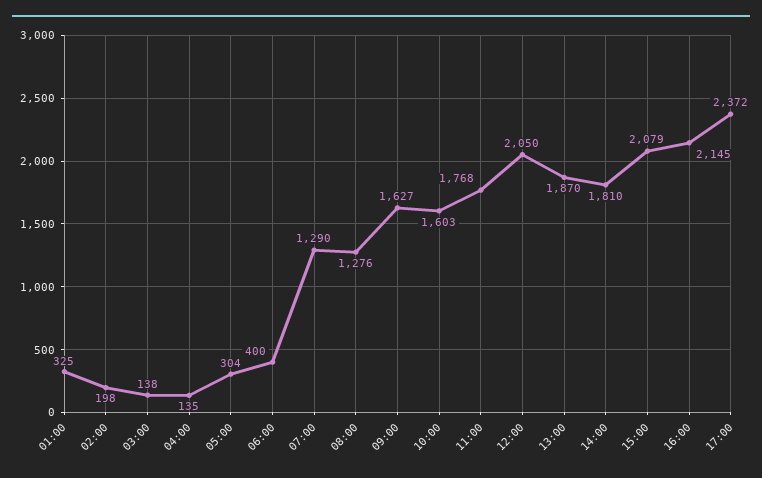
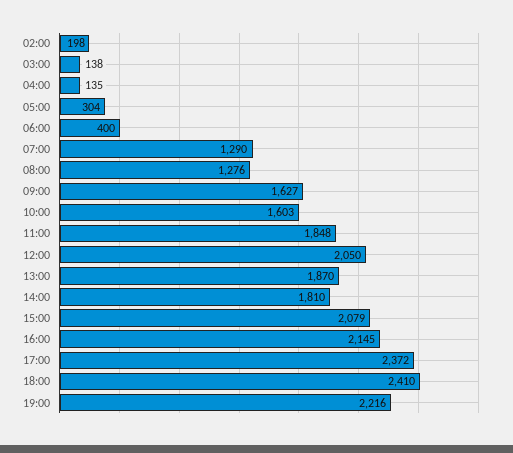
01:00: 325 -> none
11:00: 1768 -> 1848
18:00: none -> 2410
19:00: none -> 2216

